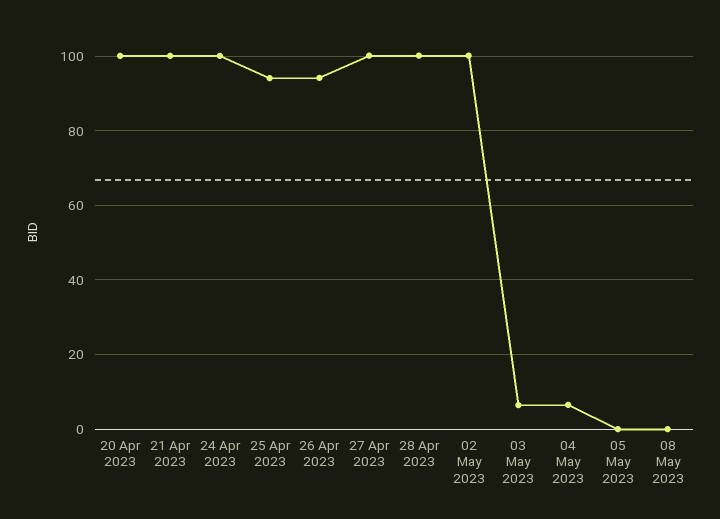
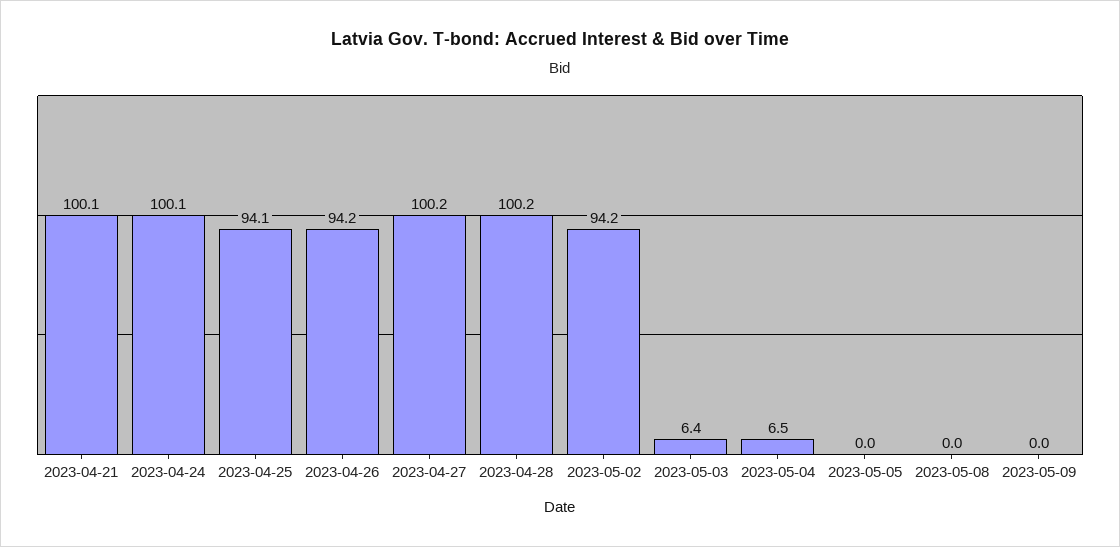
20 Apr 2023: 100 -> none
02 May 2023: 100 -> 94.2
2023-05-09: none -> 0

